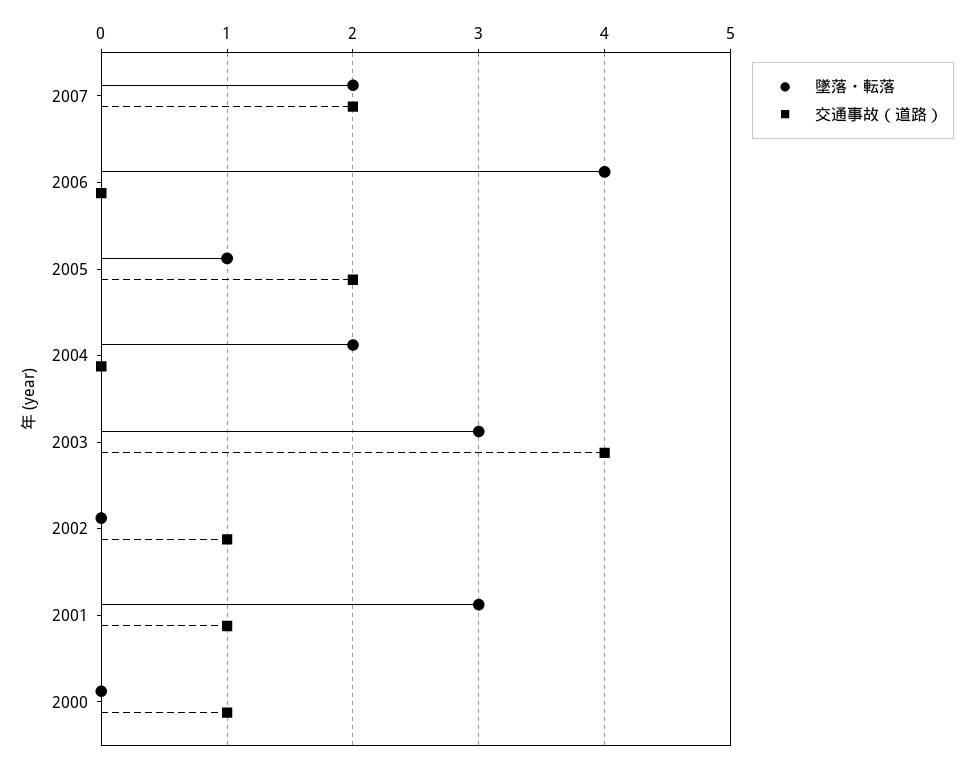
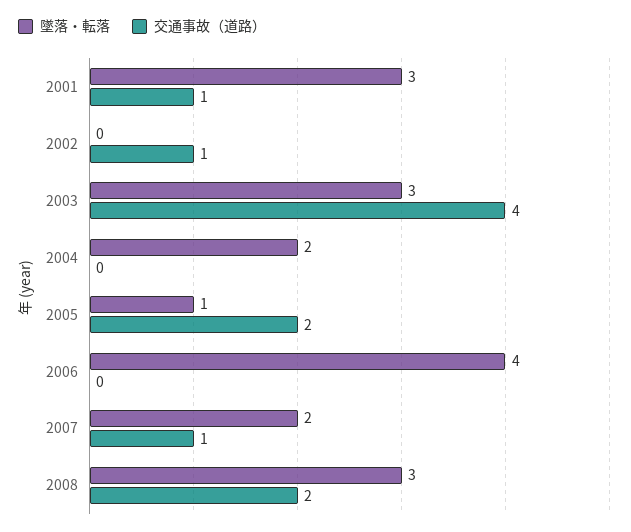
交通事故（道路）, 2007: 2 -> 1
墜落・転落, 2000: 0 -> none
交通事故（道路）, 2000: 1 -> none
墜落・転落, 2008: none -> 3
交通事故（道路）, 2008: none -> 2

